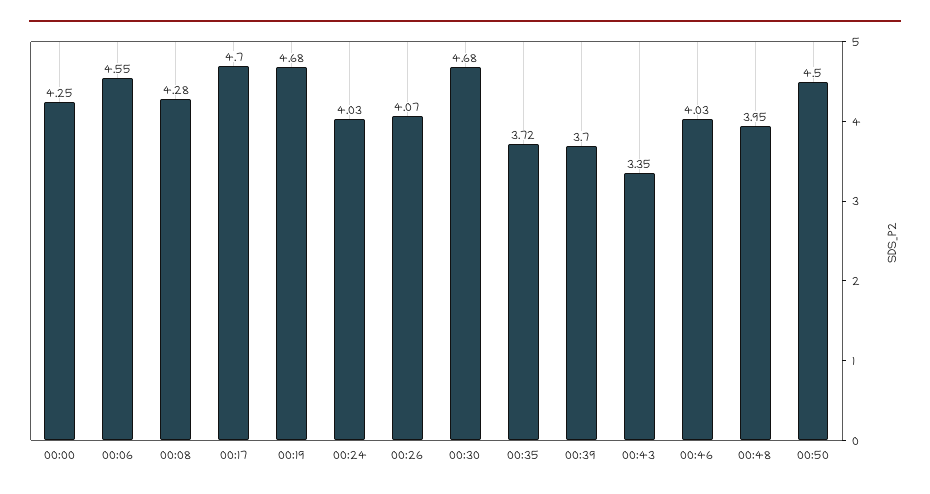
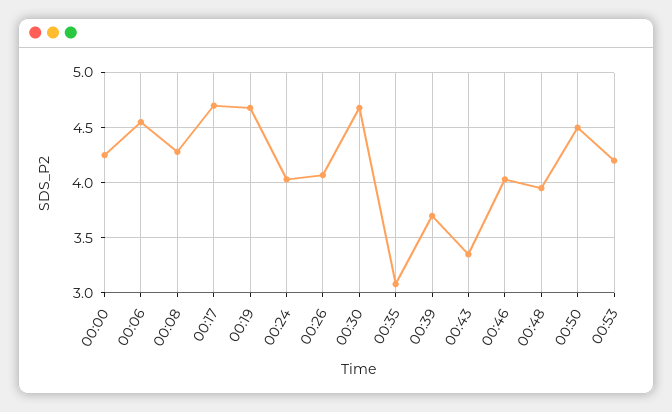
00:35: 3.72 -> 3.1
00:53: none -> 4.2

